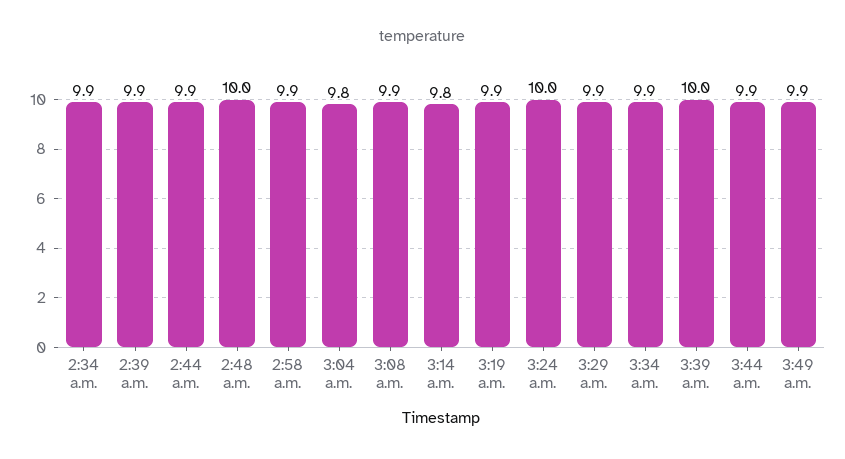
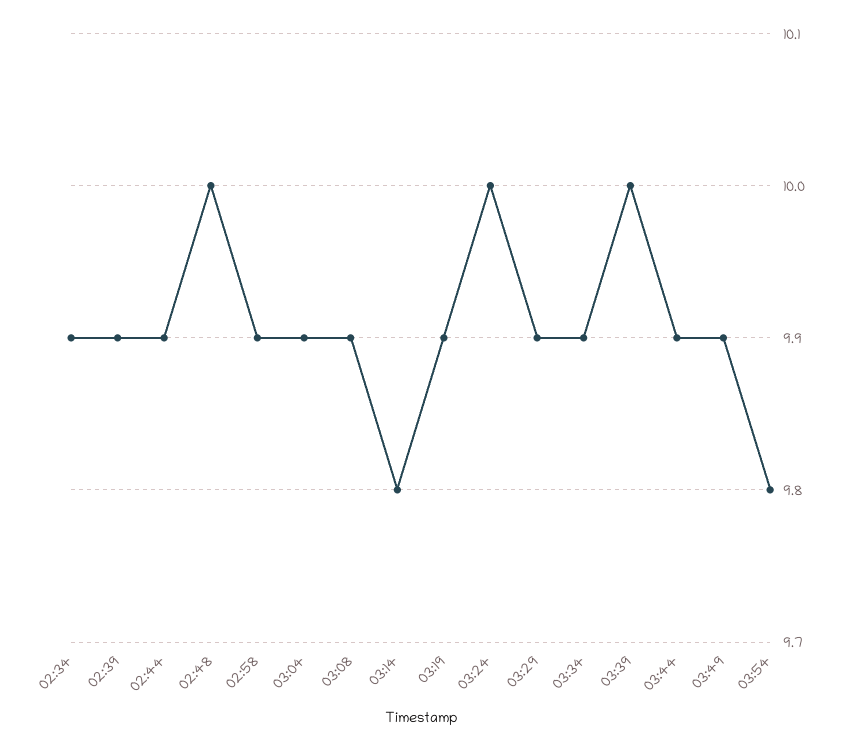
3:04 a.m.: 9.8 -> 9.9
03:54: none -> 9.8

